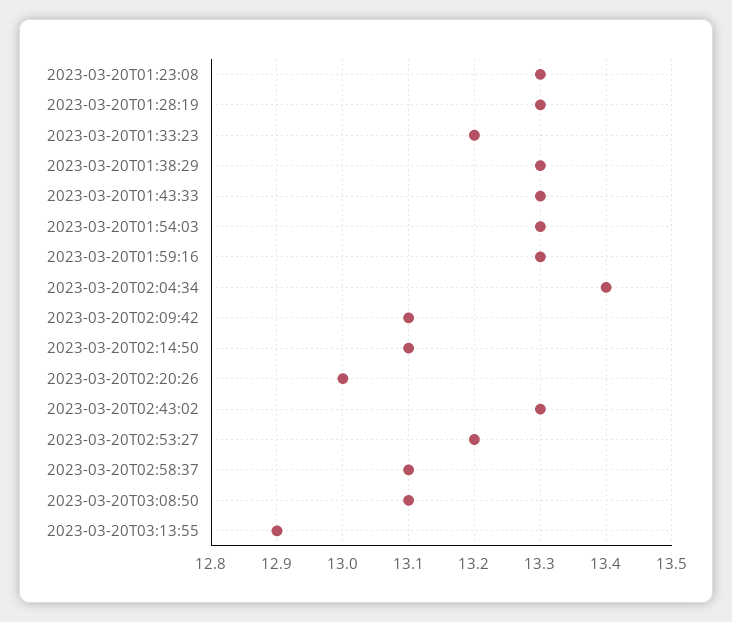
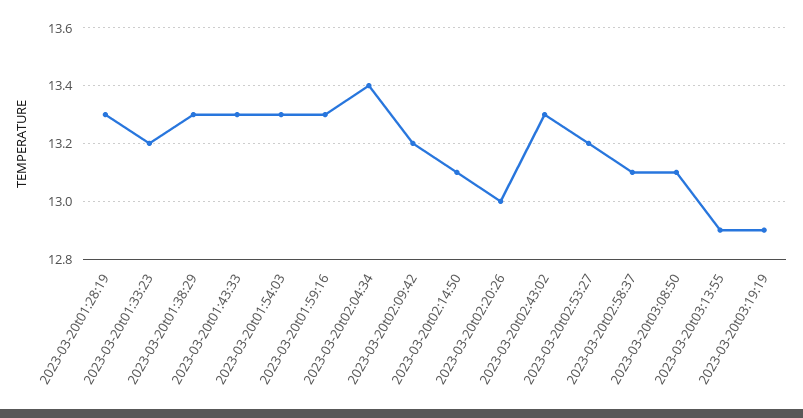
2023-03-20T01:23:08: 13.3 -> none
2023-03-20T02:09:42: 13.1 -> 13.2
2023-03-20t03:19:19: none -> 12.9

